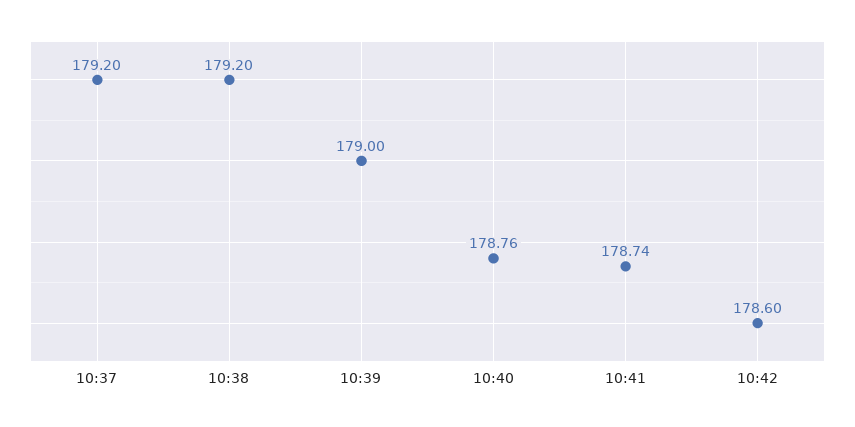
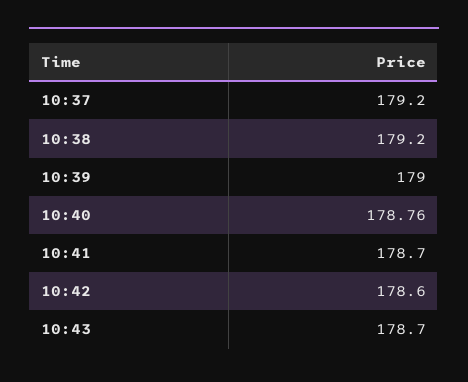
10:41: 178.74 -> 178.7
10:43: none -> 178.7

